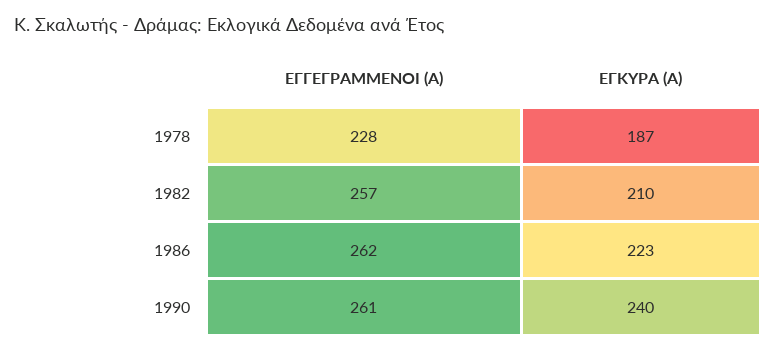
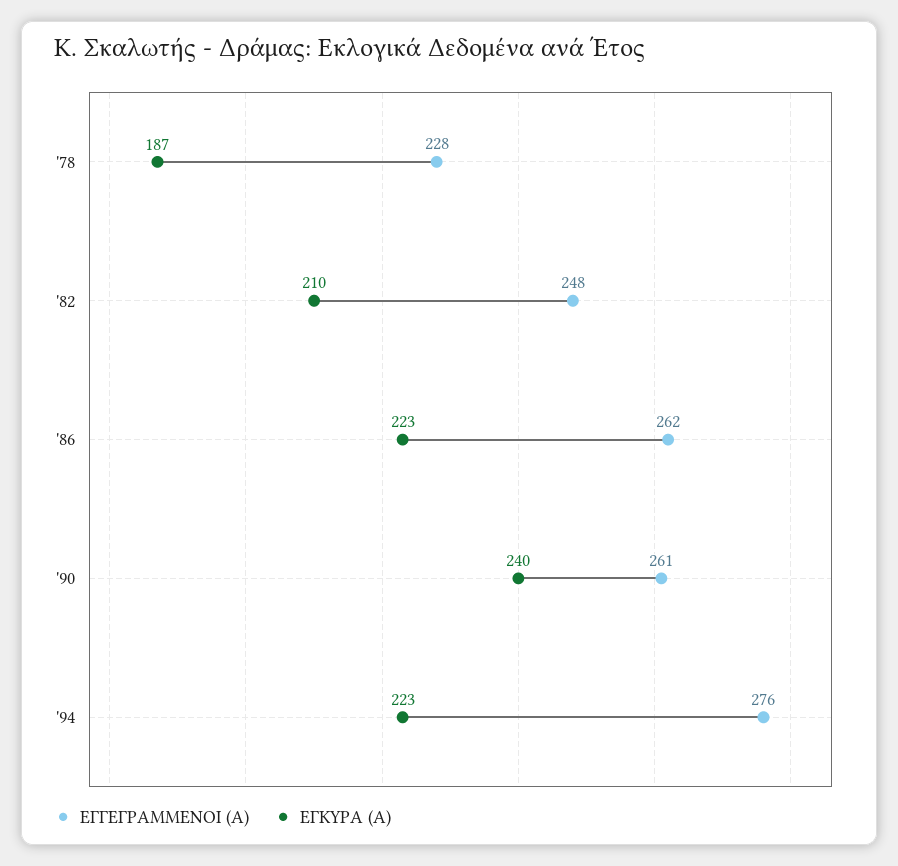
ΕΓΓΕΓΡΑΜΜΕΝΟΙ (Α), 1982: 257 -> 248
ΕΓΓΕΓΡΑΜΜΕΝΟΙ (Α), '94: none -> 276
ΕΓΚΥΡΑ (Α), '94: none -> 223

